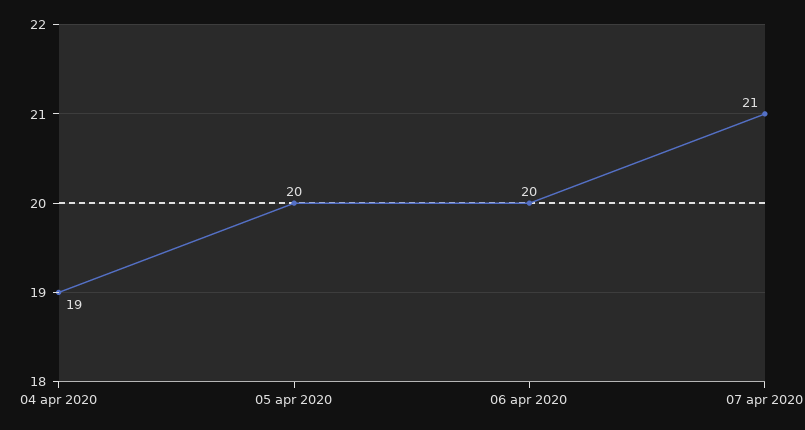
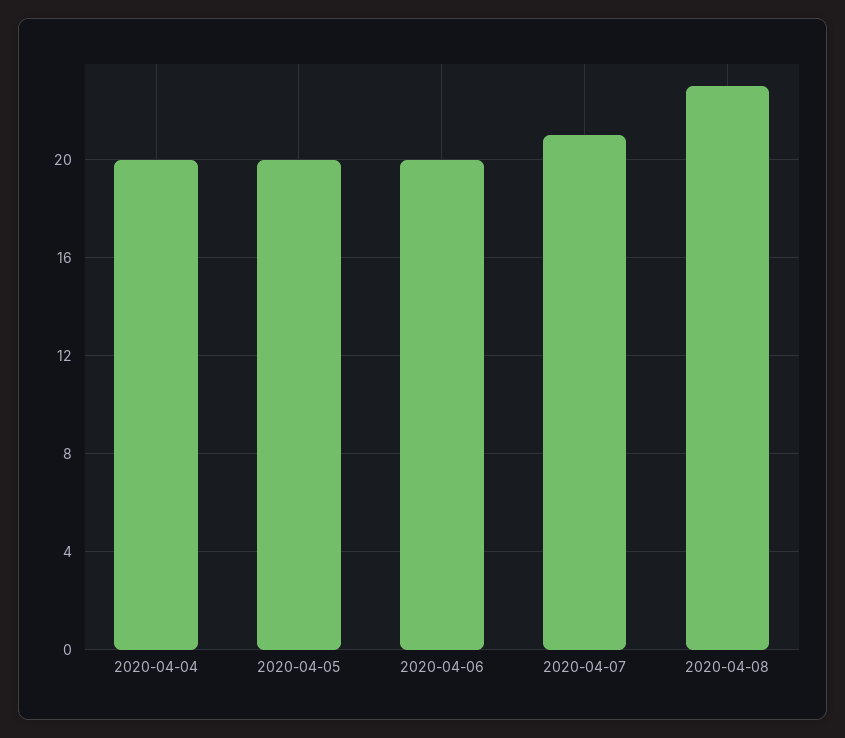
04 apr 2020: 19 -> 20
2020-04-08: none -> 23

